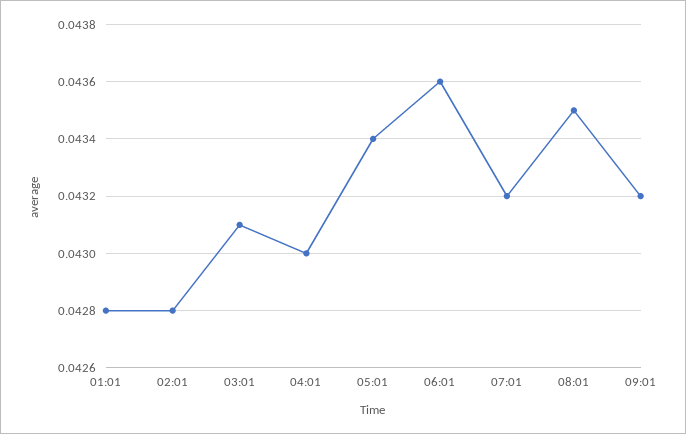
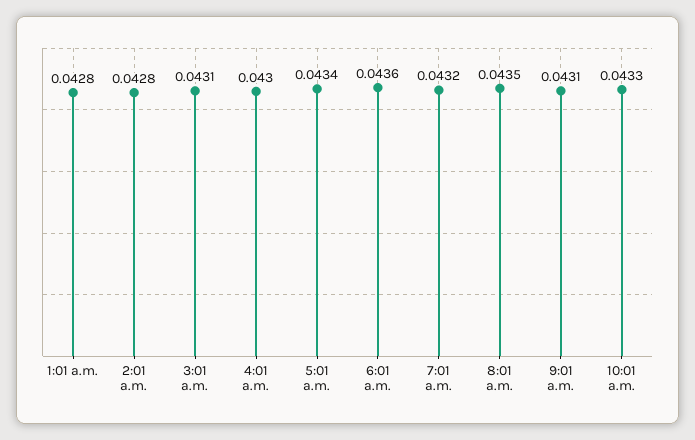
09:01: 0.0432 -> 0.0431
10:01 a.m.: none -> 0.0433

